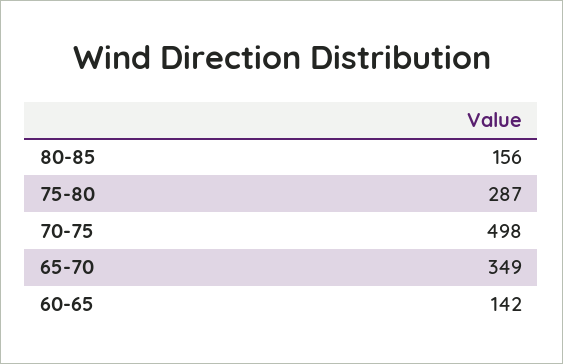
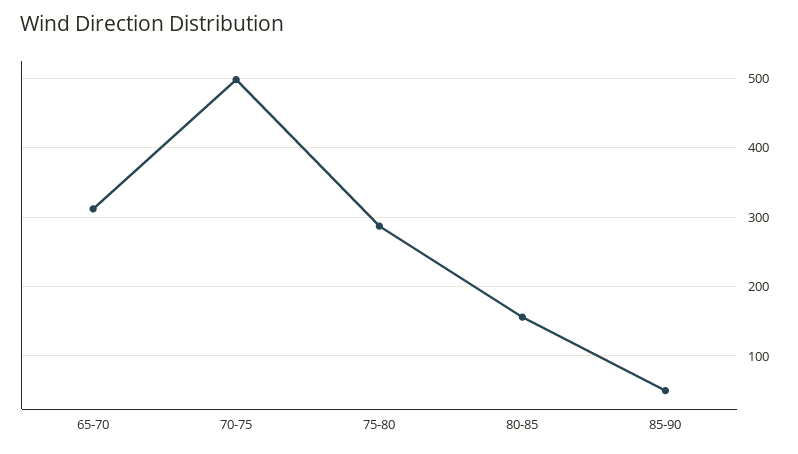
65-70: 349 -> 310
60-65: 142 -> none
85-90: none -> 50

